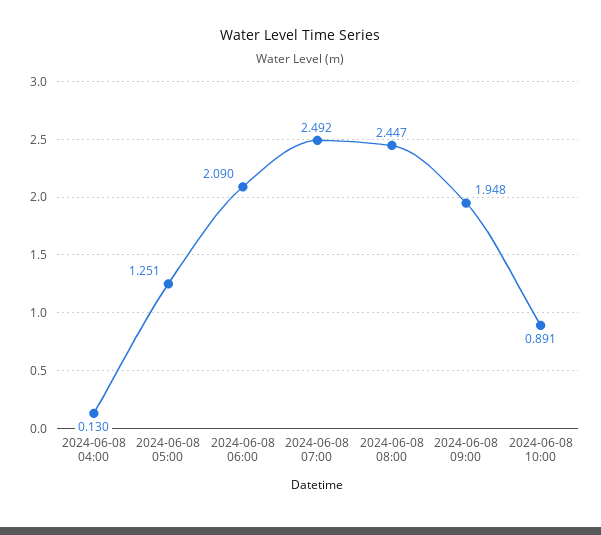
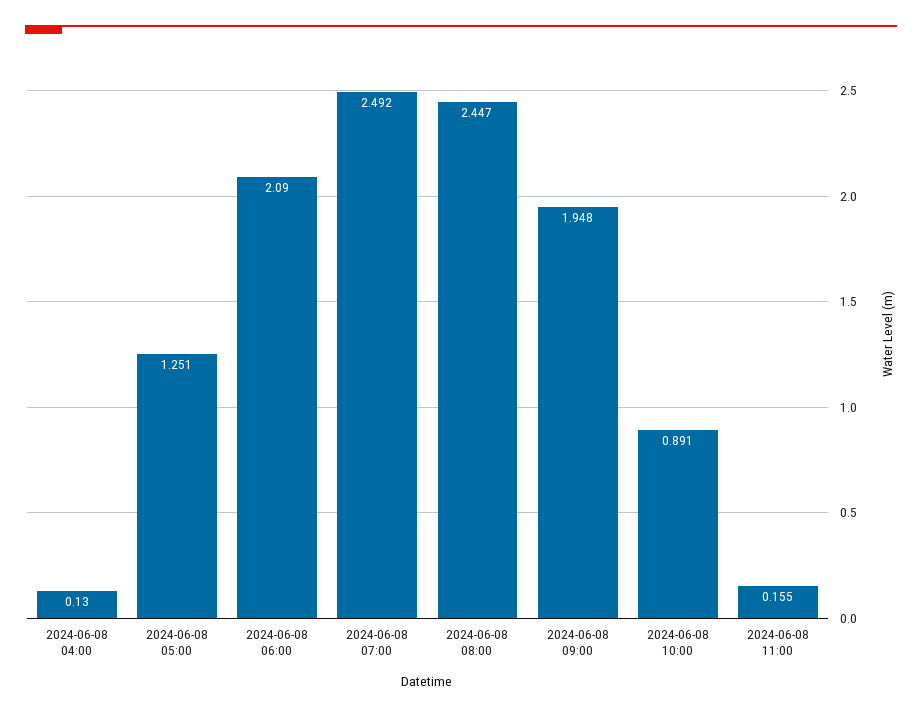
2024-06-08 11:00: none -> 0.155

